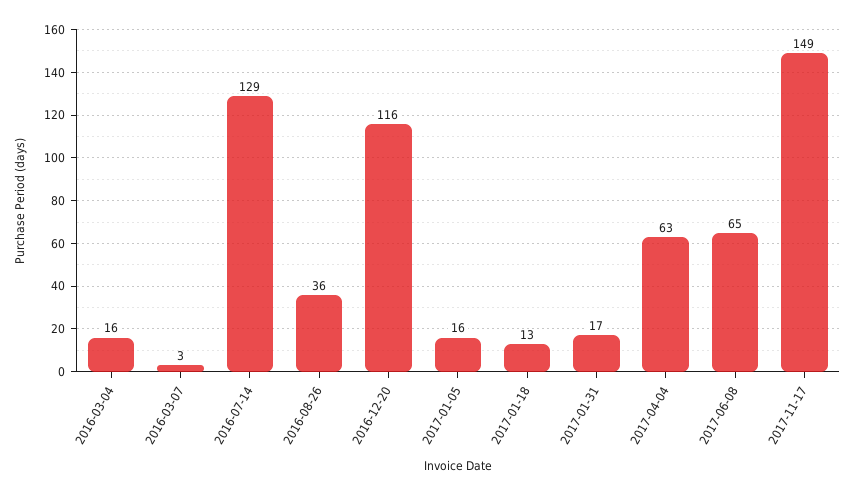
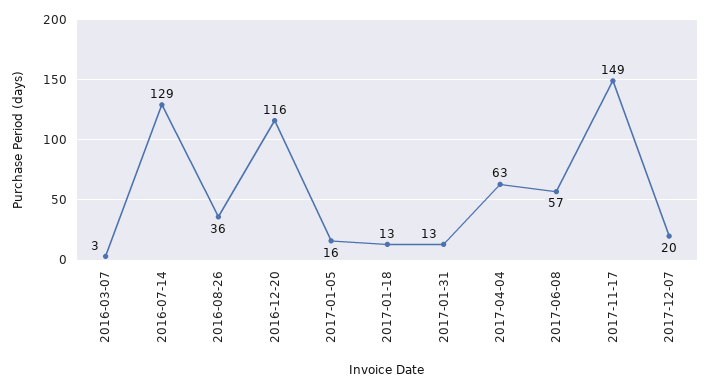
2016-03-04: 16 -> none
2017-01-31: 17 -> 13
2017-06-08: 65 -> 57
2017-12-07: none -> 20

